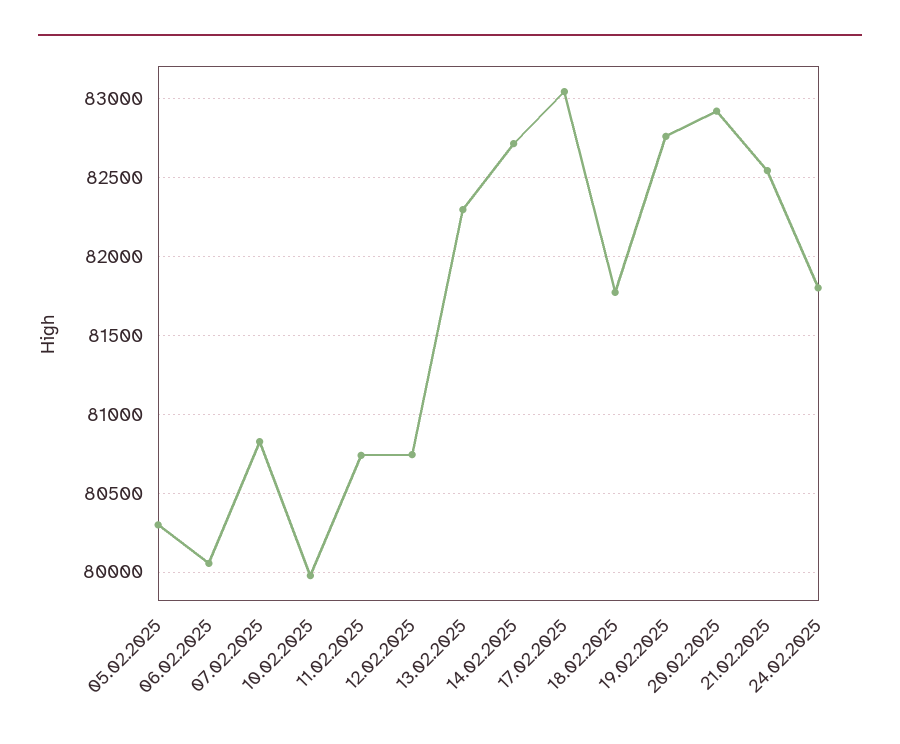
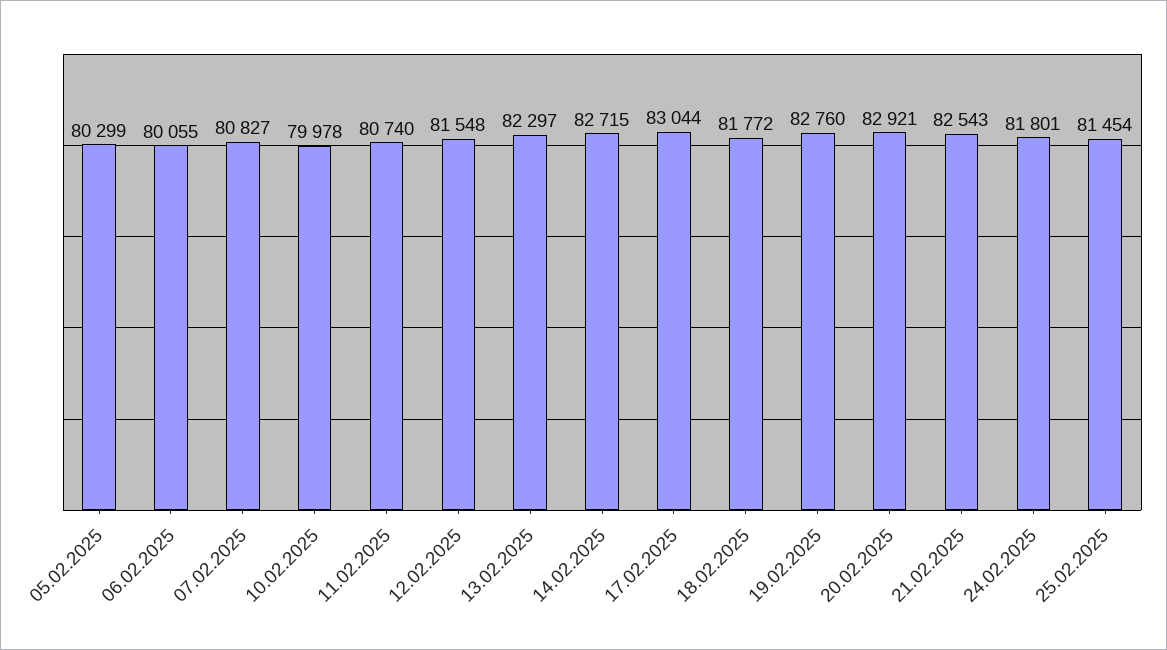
12.02.2025: 80750 -> 81548
25.02.2025: none -> 81454

